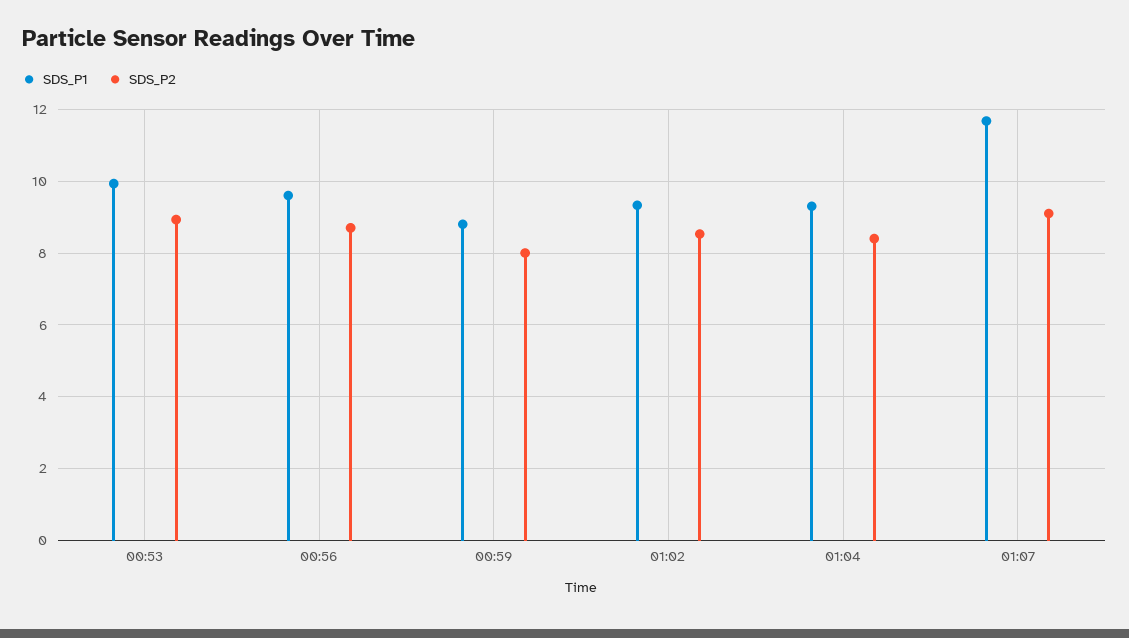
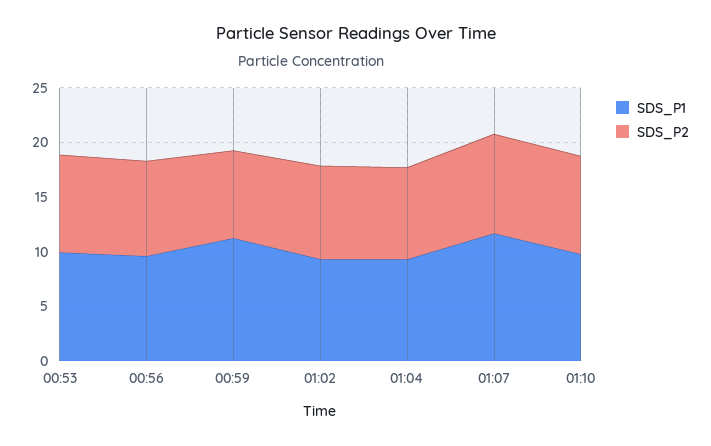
SDS_P1, 00:59: 8.8 -> 11
SDS_P1, 01:10: none -> 10
SDS_P2, 01:10: none -> 9

